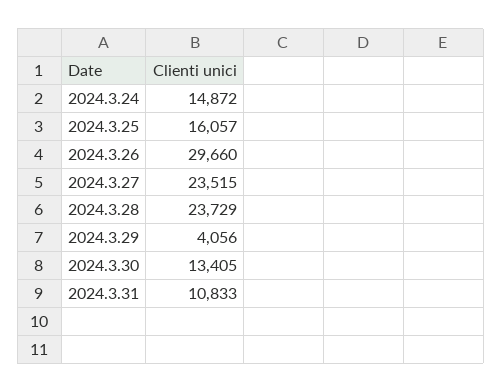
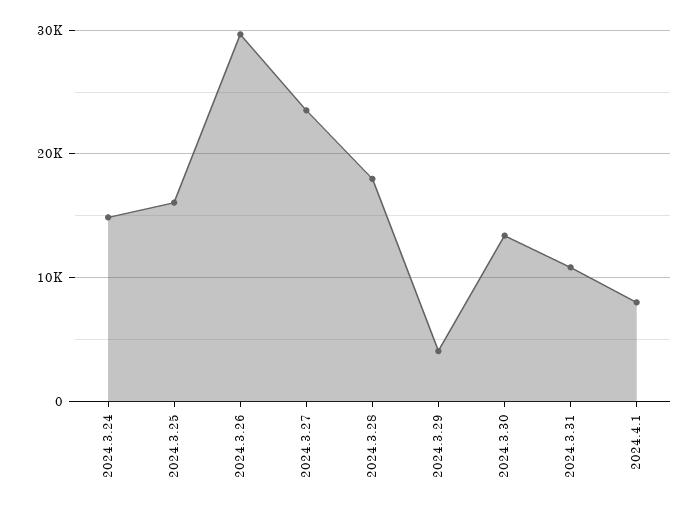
2024.3.28: 23729 -> 18000
2024.4.1: none -> 8000

